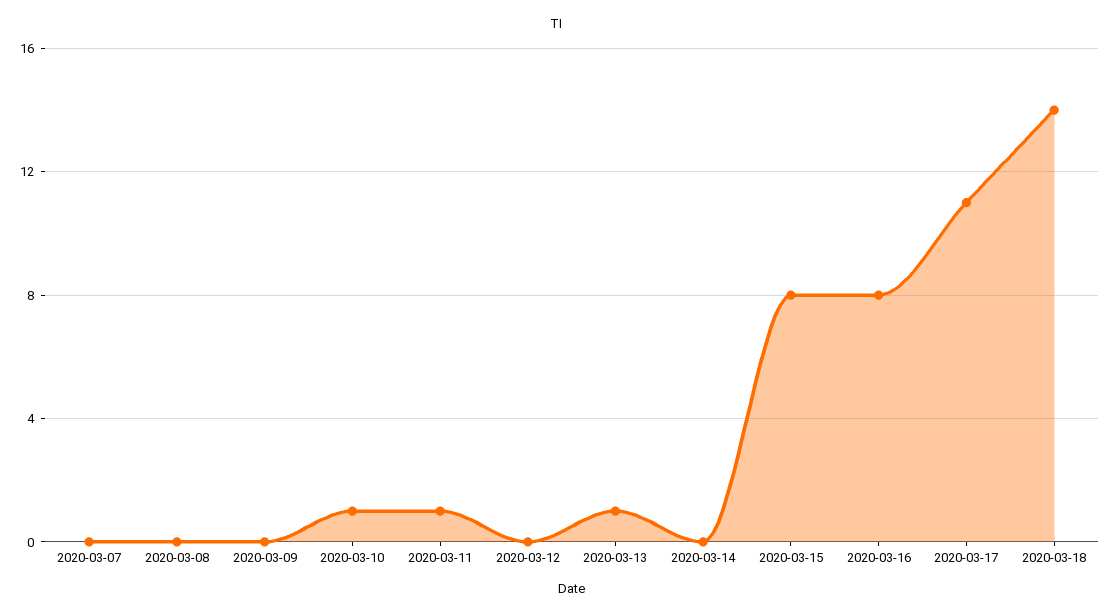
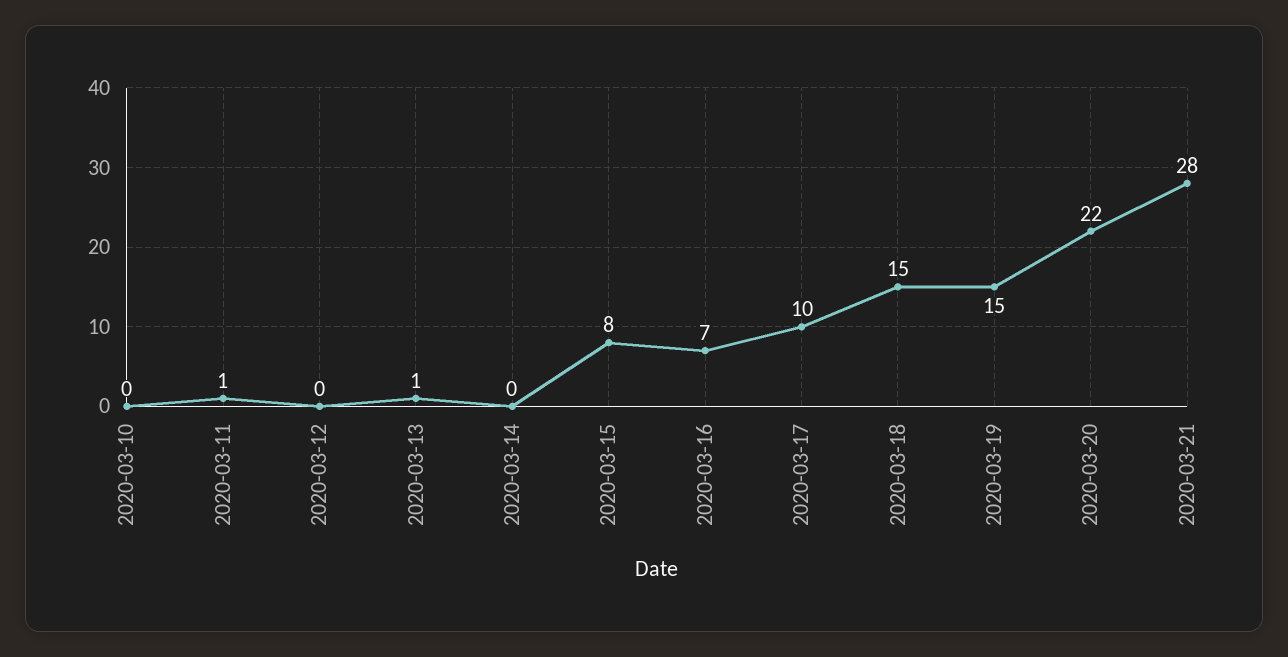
2020-03-07: 0 -> none
2020-03-08: 0 -> none
2020-03-09: 0 -> none
2020-03-10: 1 -> 0
2020-03-16: 8 -> 7
2020-03-17: 11 -> 10
2020-03-18: 14 -> 15
2020-03-19: none -> 15
2020-03-20: none -> 22
2020-03-21: none -> 28

